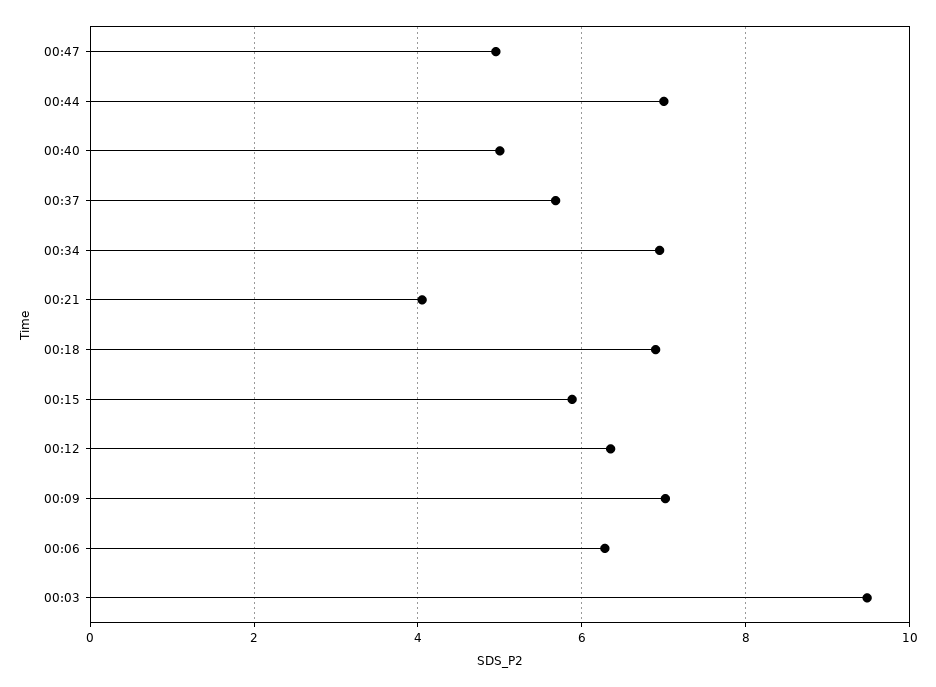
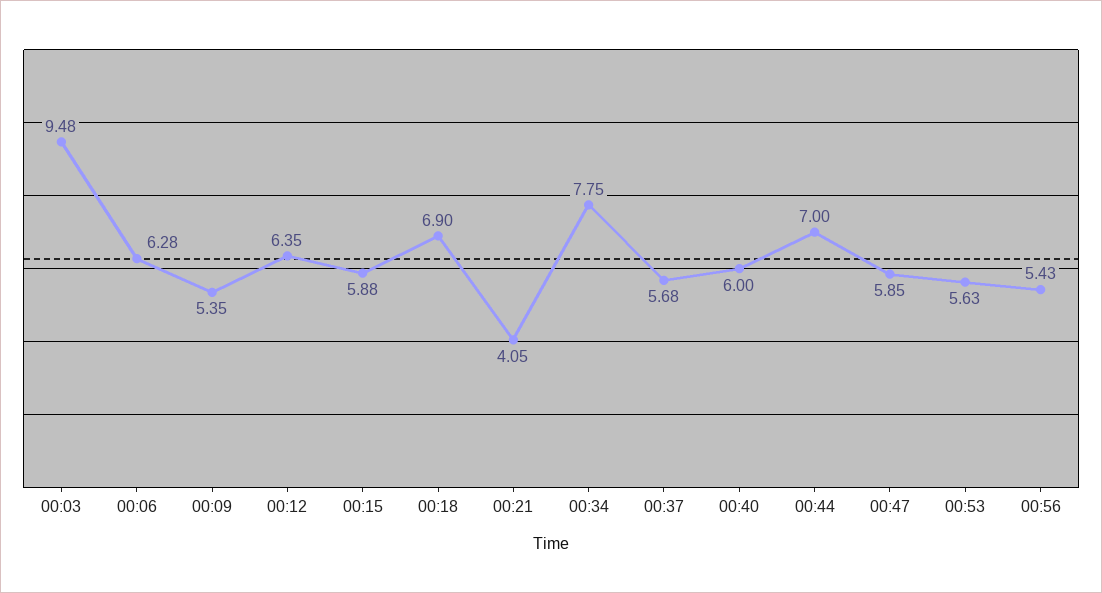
00:47: 5 -> 5.85
00:40: 5 -> 6
00:34: 7 -> 7.75
00:09: 7 -> 5.35
00:53: none -> 5.63
00:56: none -> 5.43

